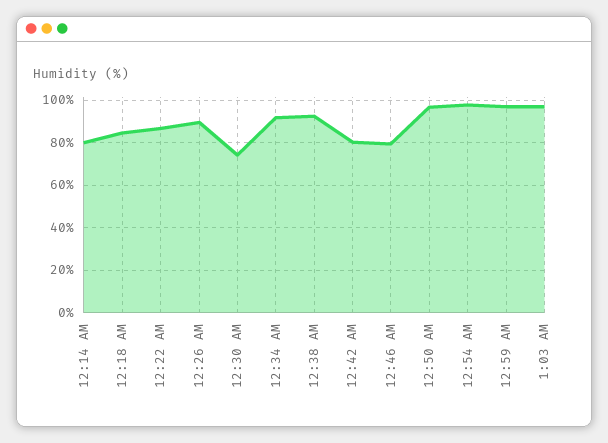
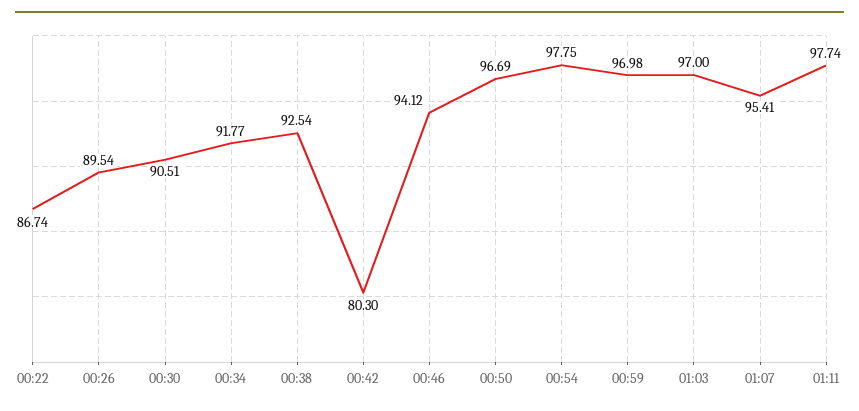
12:14 AM: 80 -> none
12:18 AM: 85 -> none
12:30 AM: 75 -> 90.51
12:46 AM: 80 -> 94.12
01:07: none -> 95.41
01:11: none -> 97.74

